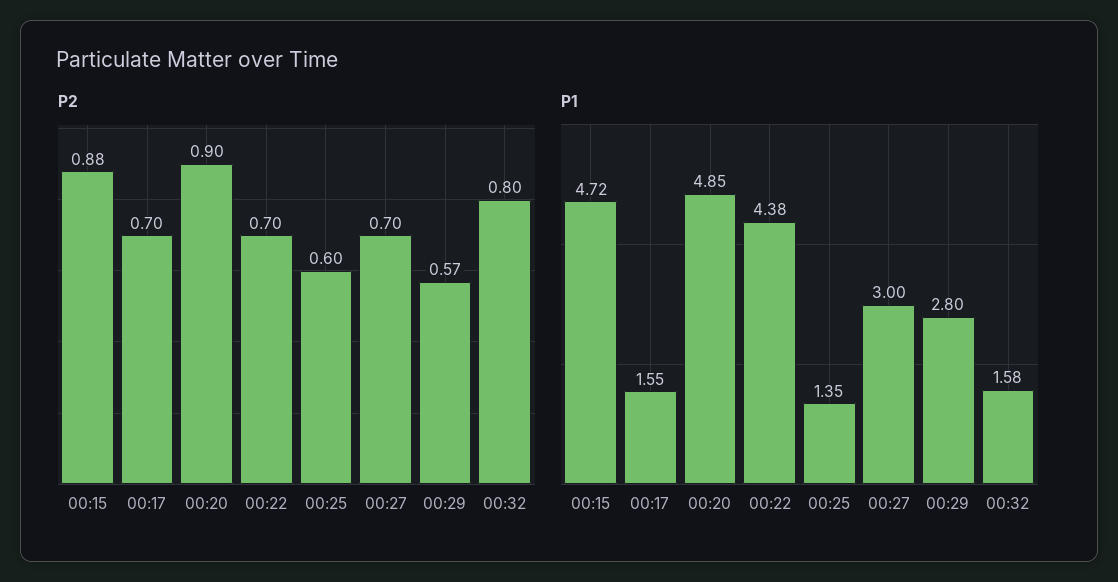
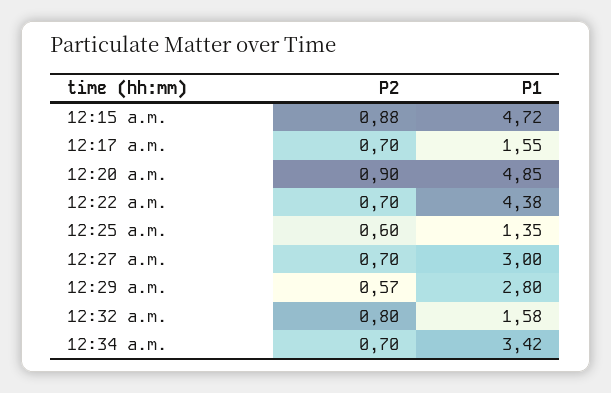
P2, 12:34 a.m.: none -> 0.7
P1, 12:34 a.m.: none -> 3.42

